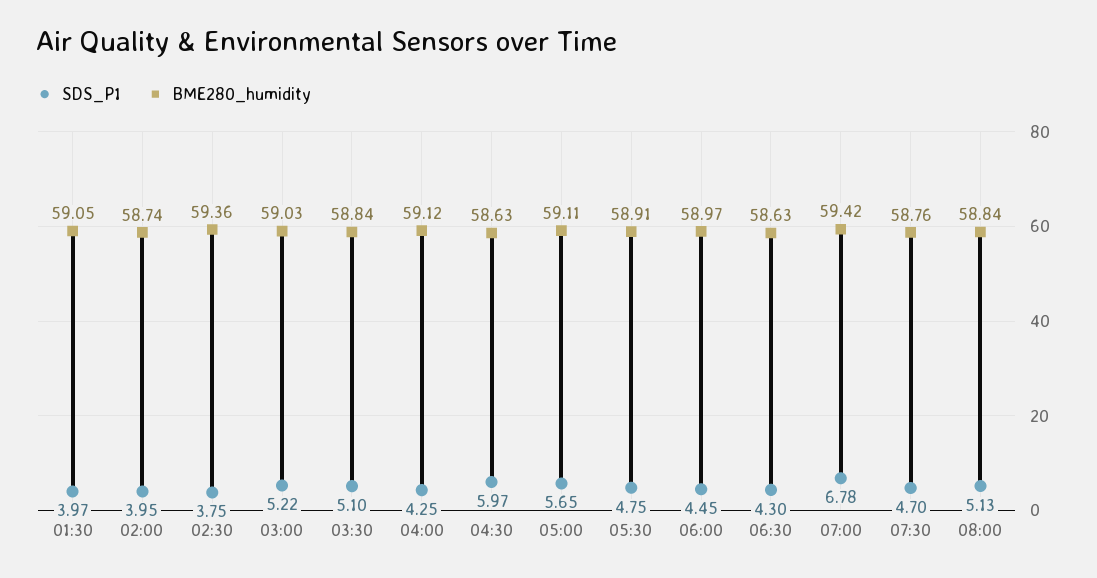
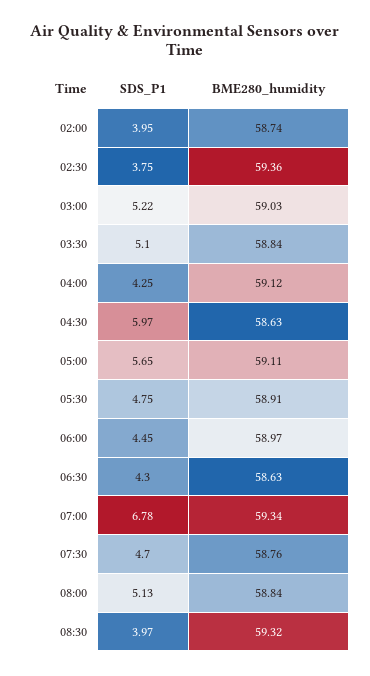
SDS_P1, 01:30: 3.97 -> none
BME280_humidity, 01:30: 59.05 -> none
BME280_humidity, 07:00: 59.42 -> 59.34
SDS_P1, 08:30: none -> 3.97
BME280_humidity, 08:30: none -> 59.32

